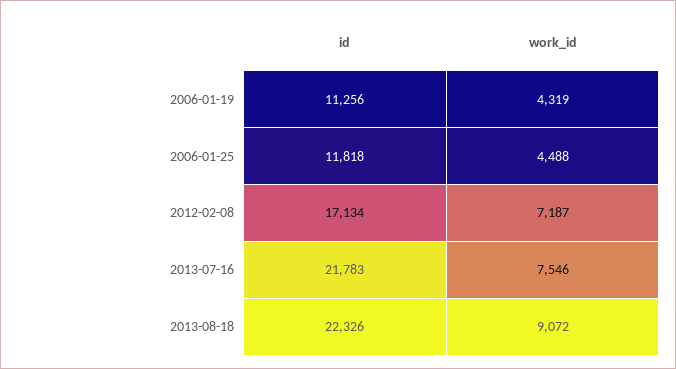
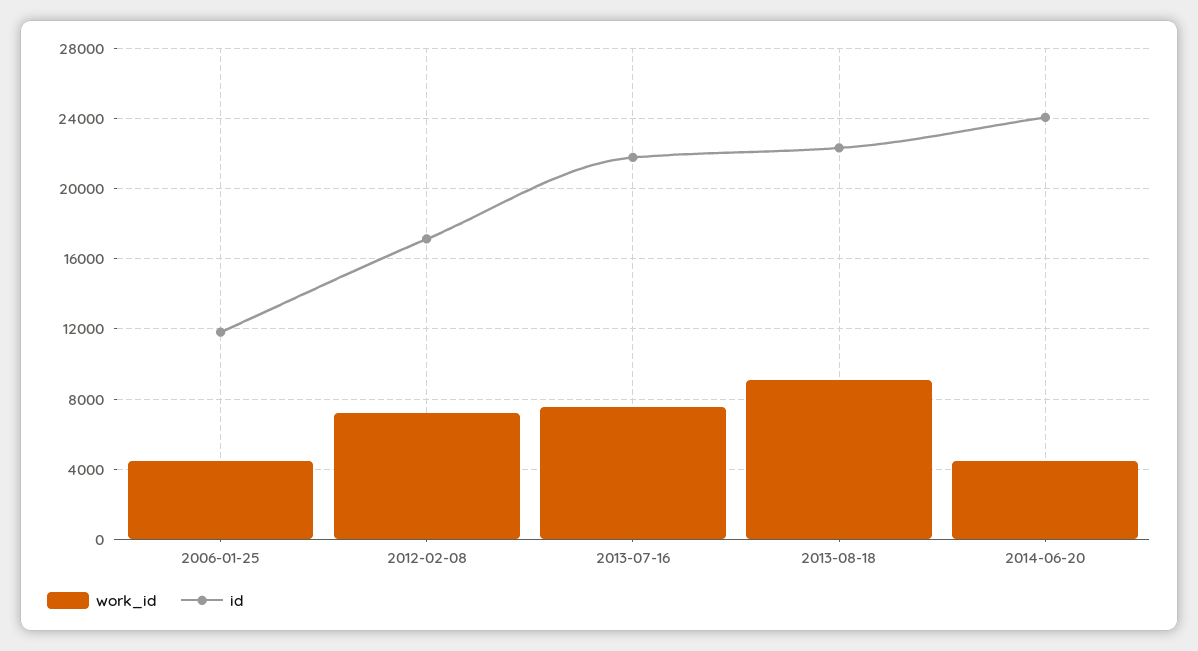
id, 2006-01-19: 11256 -> none
work_id, 2006-01-19: 4319 -> none
work_id, 2014-06-20: none -> 4500
id, 2014-06-20: none -> 24000

